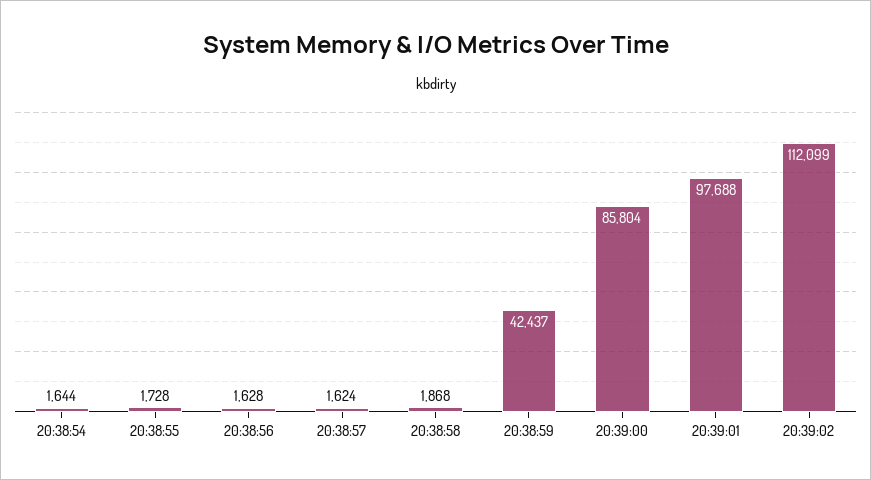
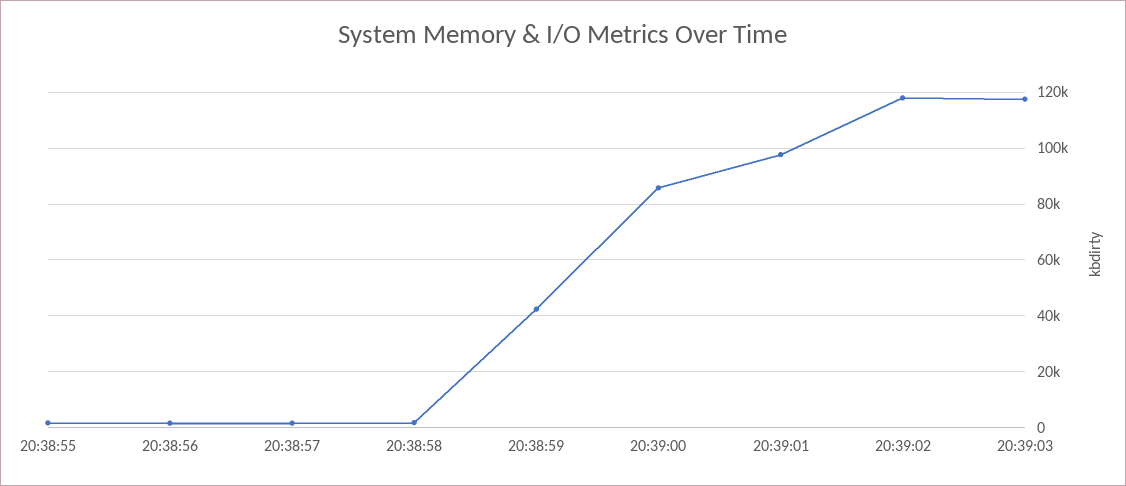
20:38:54: 1644 -> none
20:39:02: 112099 -> 117500
20:39:03: none -> 117500

